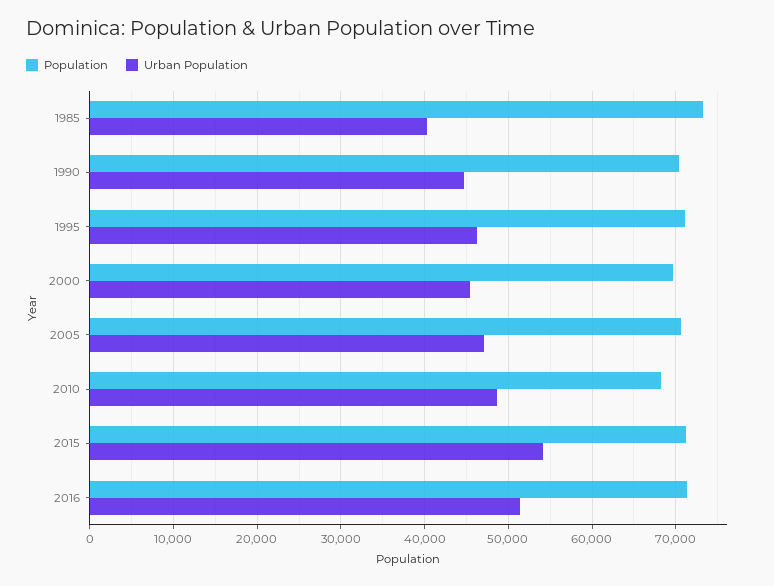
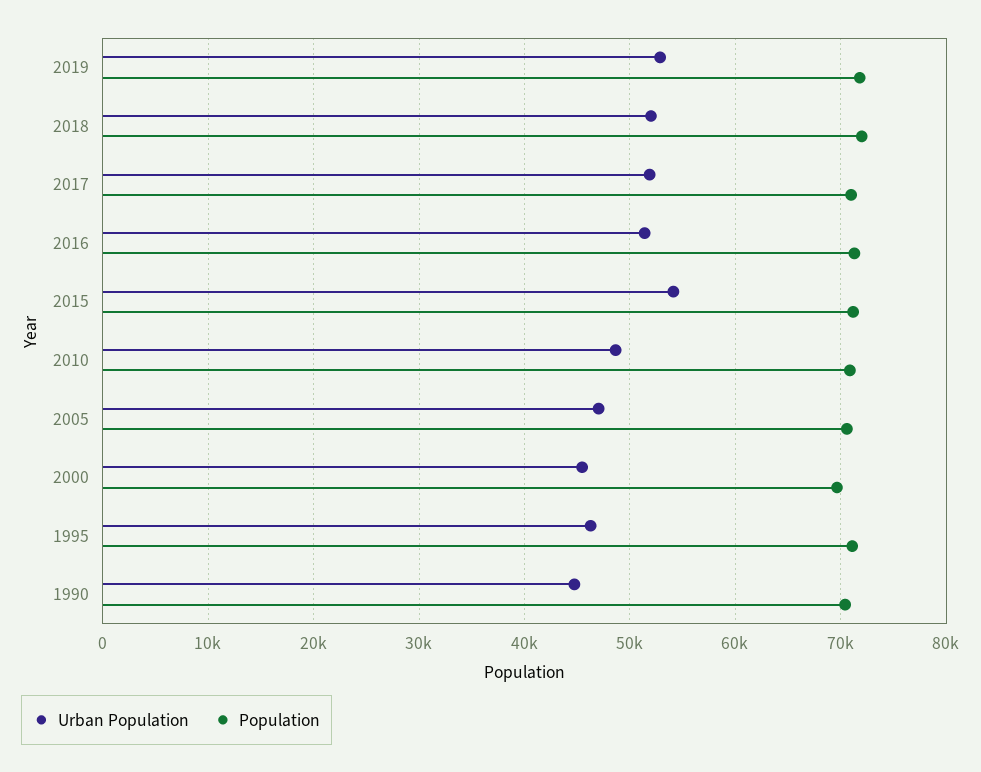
Population, 1985: 73000 -> none
Urban Population, 1985: 40000 -> none
Population, 2010: 68000 -> 71000
Urban Population, 2019: none -> 53000
Population, 2019: none -> 72000
Urban Population, 2018: none -> 52000
Population, 2018: none -> 72000
Urban Population, 2017: none -> 52000
Population, 2017: none -> 71000

